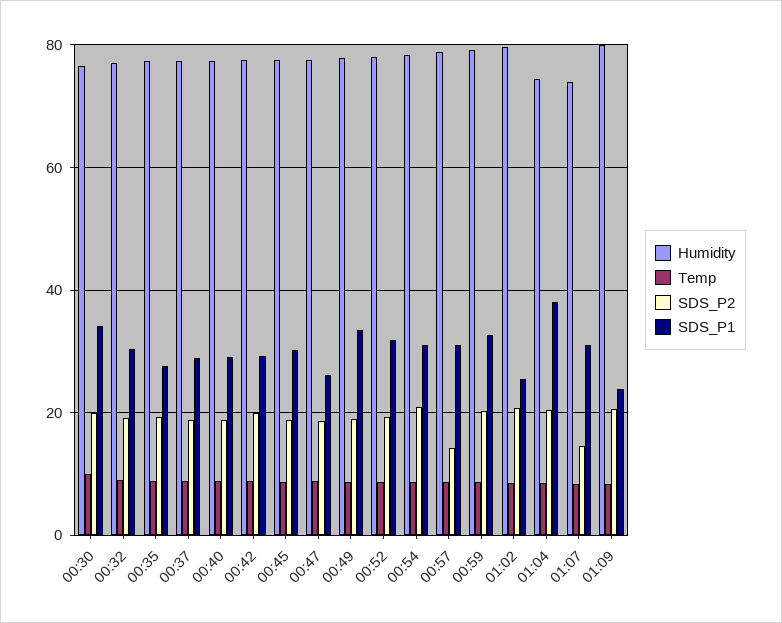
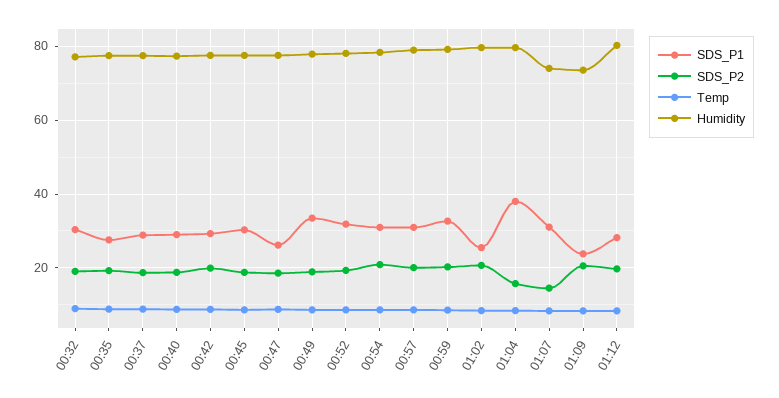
Humidity, 00:30: 76 -> none
Temp, 00:30: 10 -> none
SDS_P2, 00:30: 20 -> none
SDS_P1, 00:30: 34 -> none
SDS_P2, 00:57: 14 -> 20
Humidity, 01:04: 74 -> 80
SDS_P2, 01:04: 20 -> 16
Humidity, 01:09: 80 -> 74
SDS_P1, 01:12: none -> 28
SDS_P2, 01:12: none -> 20
Temp, 01:12: none -> 8
Humidity, 01:12: none -> 80

